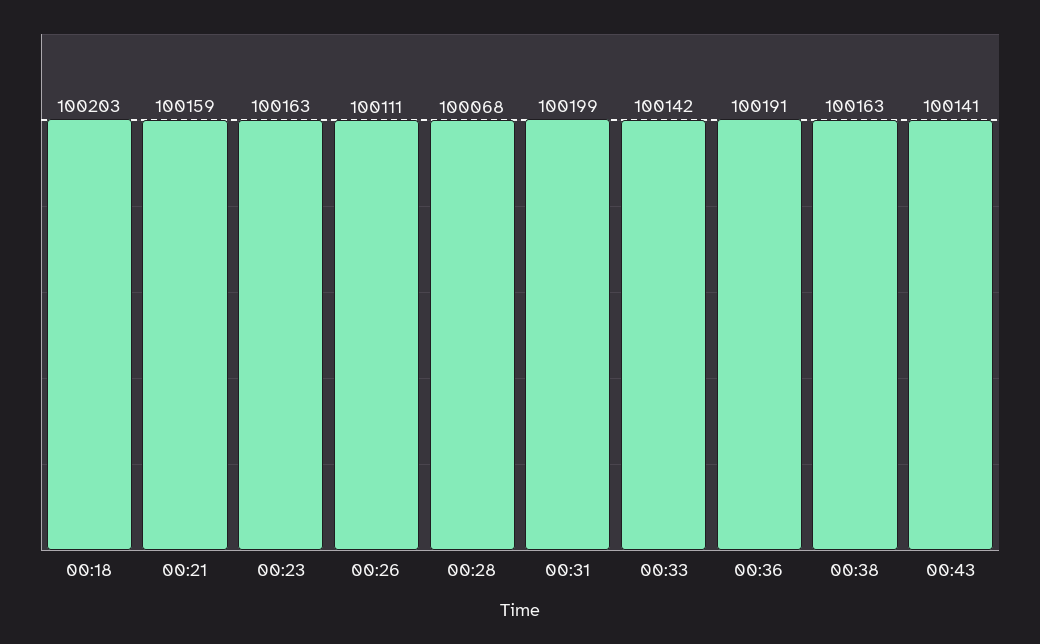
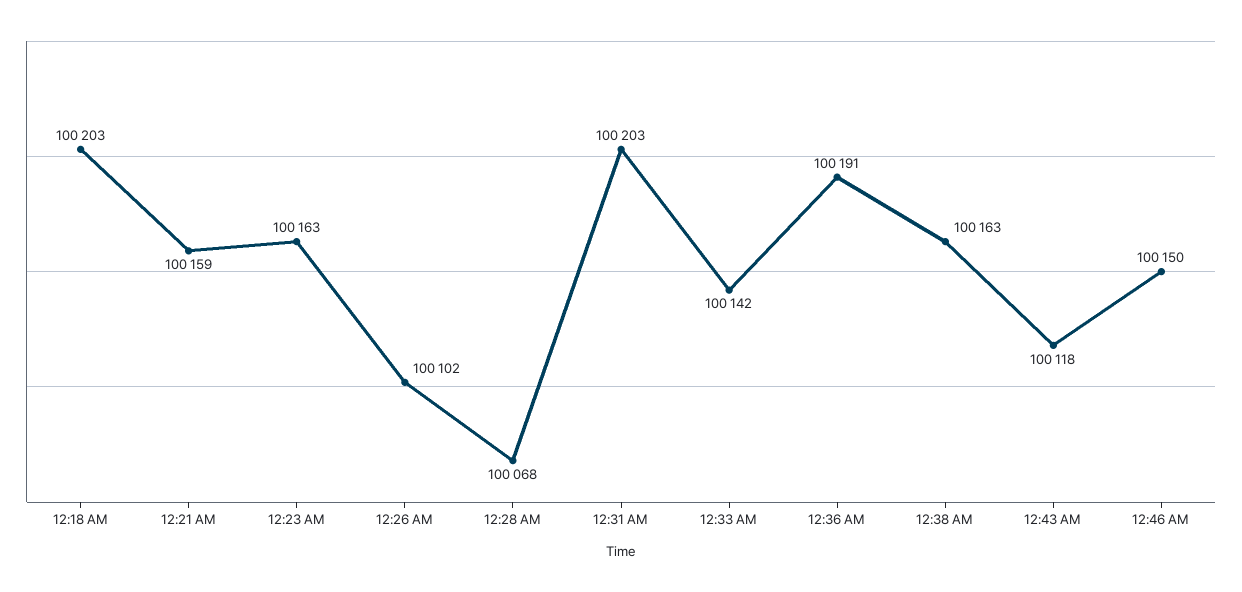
00:26: 100111 -> 100102
00:31: 100199 -> 100203
00:43: 100141 -> 100118
12:46 AM: none -> 100150

